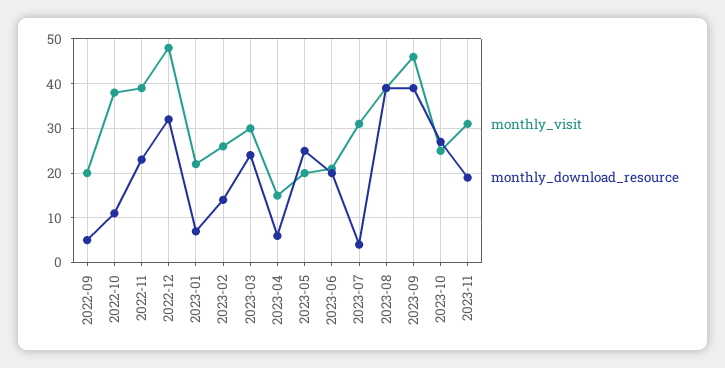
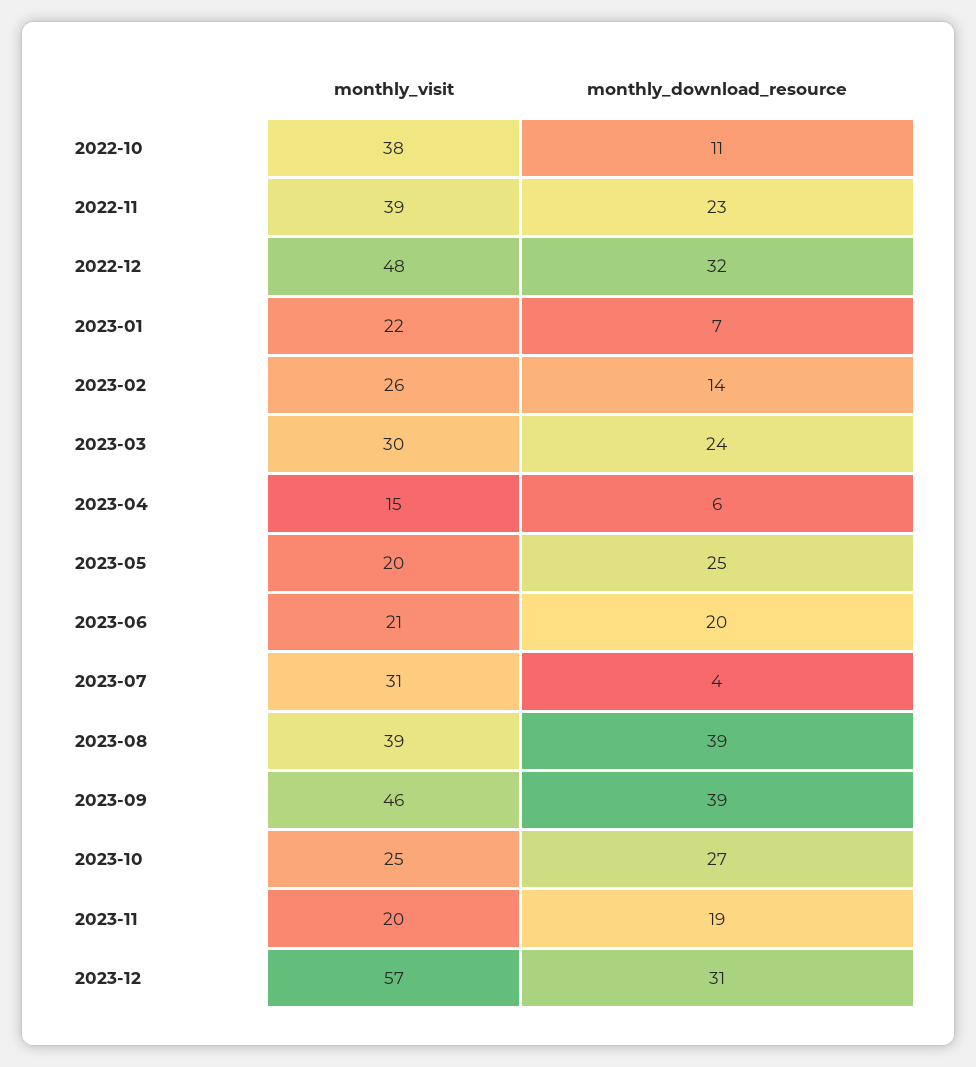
monthly_visit, 2022-09: 20 -> none
monthly_download_resource, 2022-09: 5 -> none
monthly_visit, 2023-11: 30 -> 20
monthly_visit, 2023-12: none -> 57
monthly_download_resource, 2023-12: none -> 31

